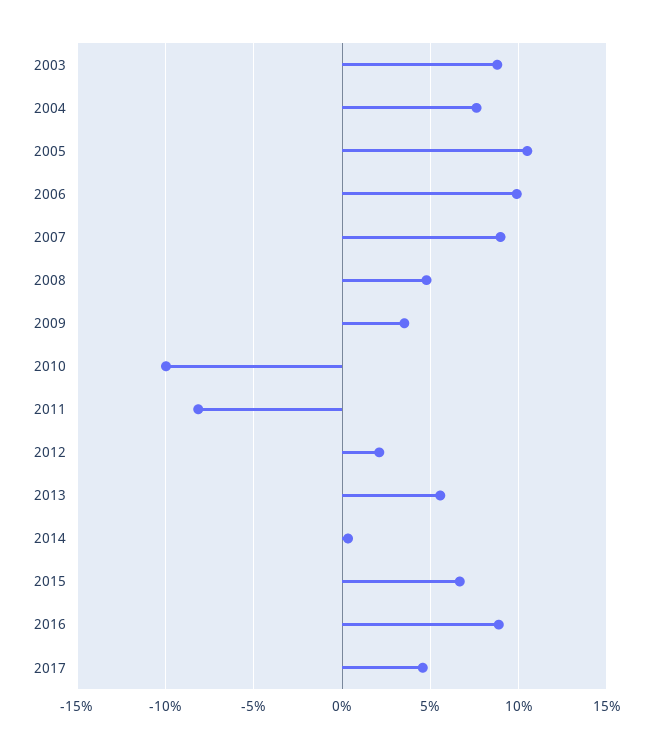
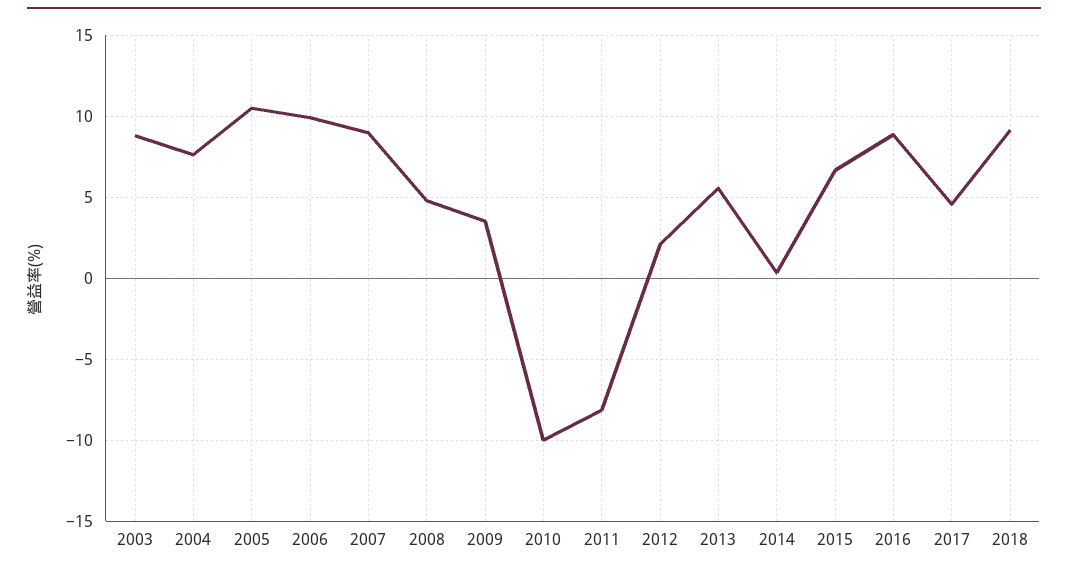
2018: none -> 9

